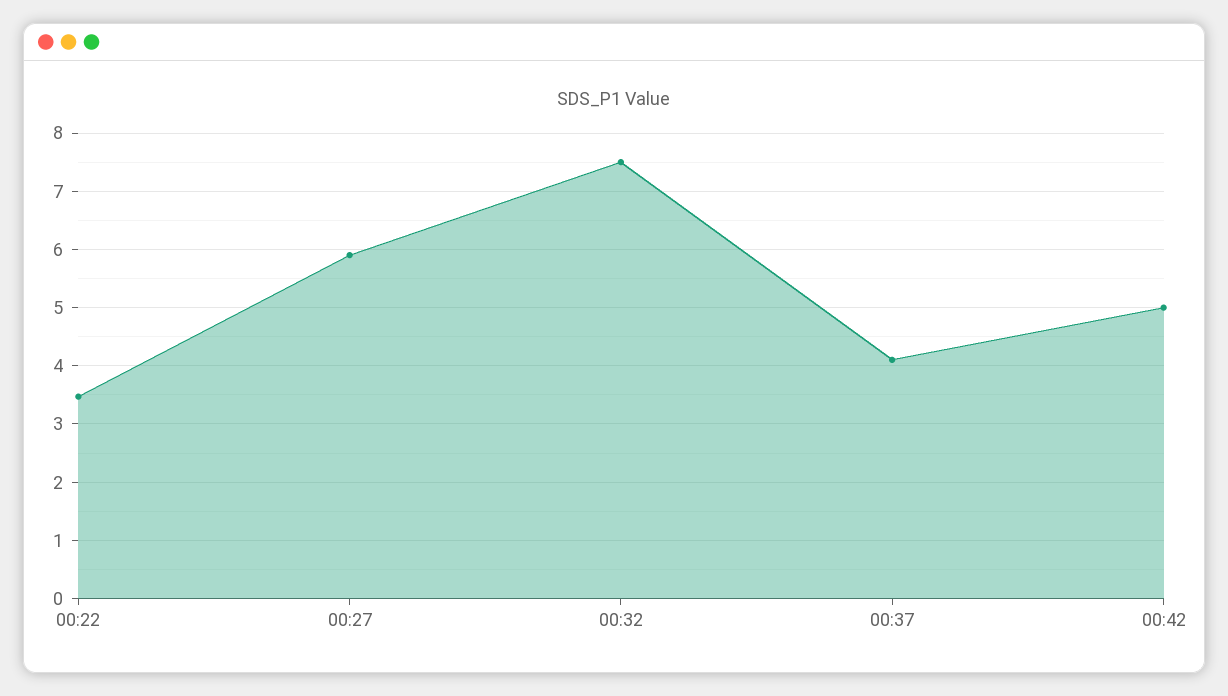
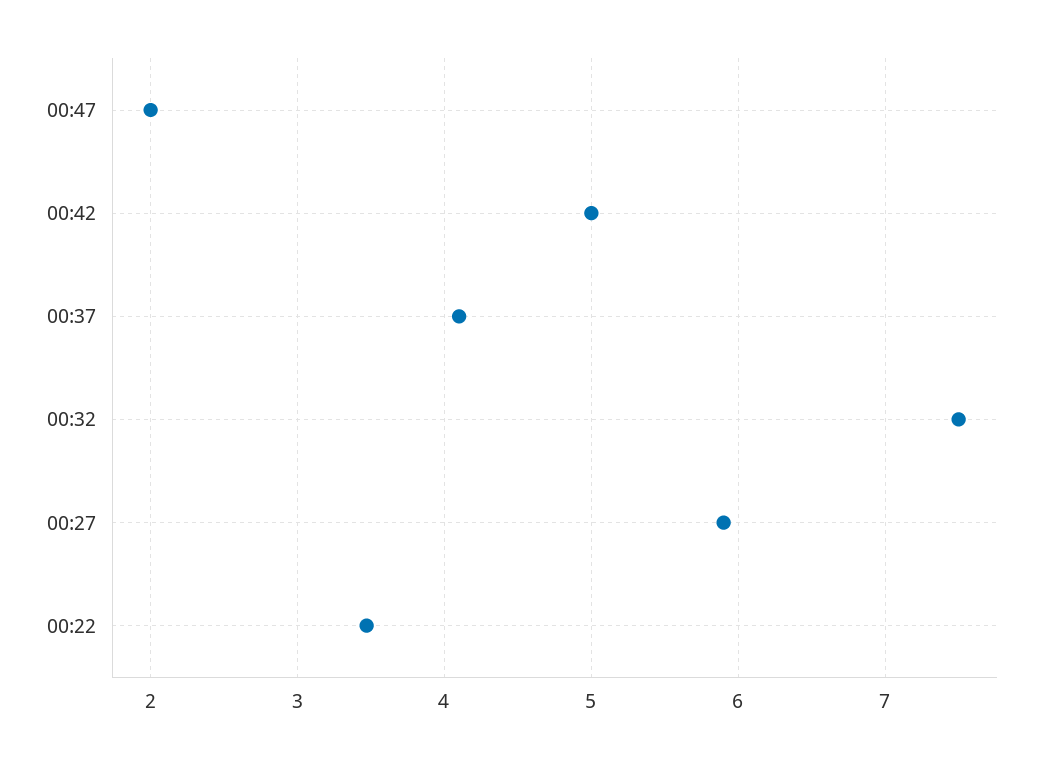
00:47: none -> 2

